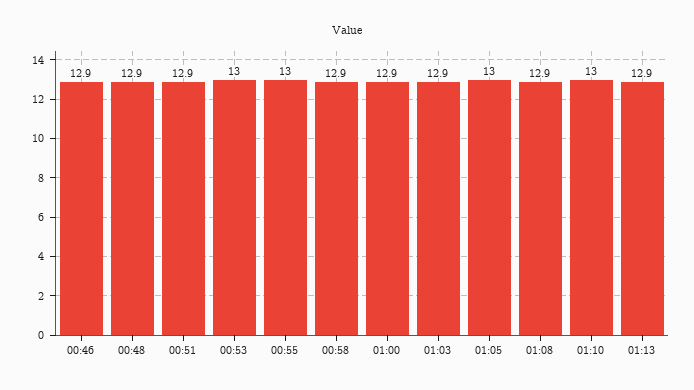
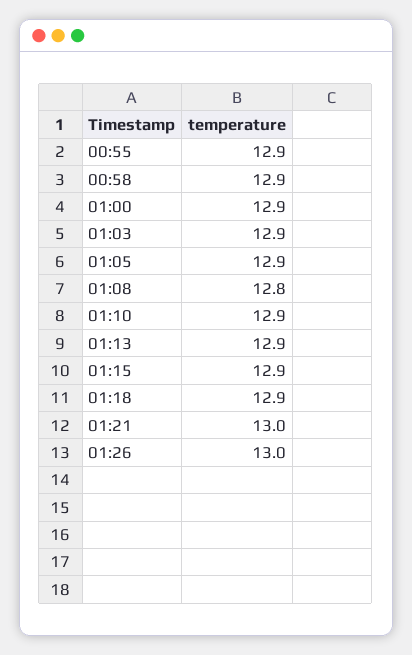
00:46: 12.9 -> none
00:48: 12.9 -> none
00:51: 12.9 -> none
00:53: 13 -> none
00:55: 13 -> 12.9
01:05: 13 -> 12.9
01:08: 12.9 -> 12.8
01:10: 13 -> 12.9
01:15: none -> 12.9
01:18: none -> 12.9
01:21: none -> 13
01:26: none -> 13

